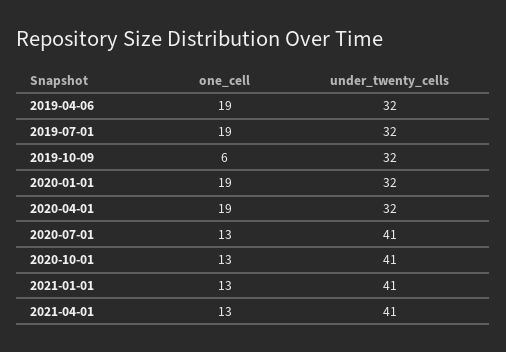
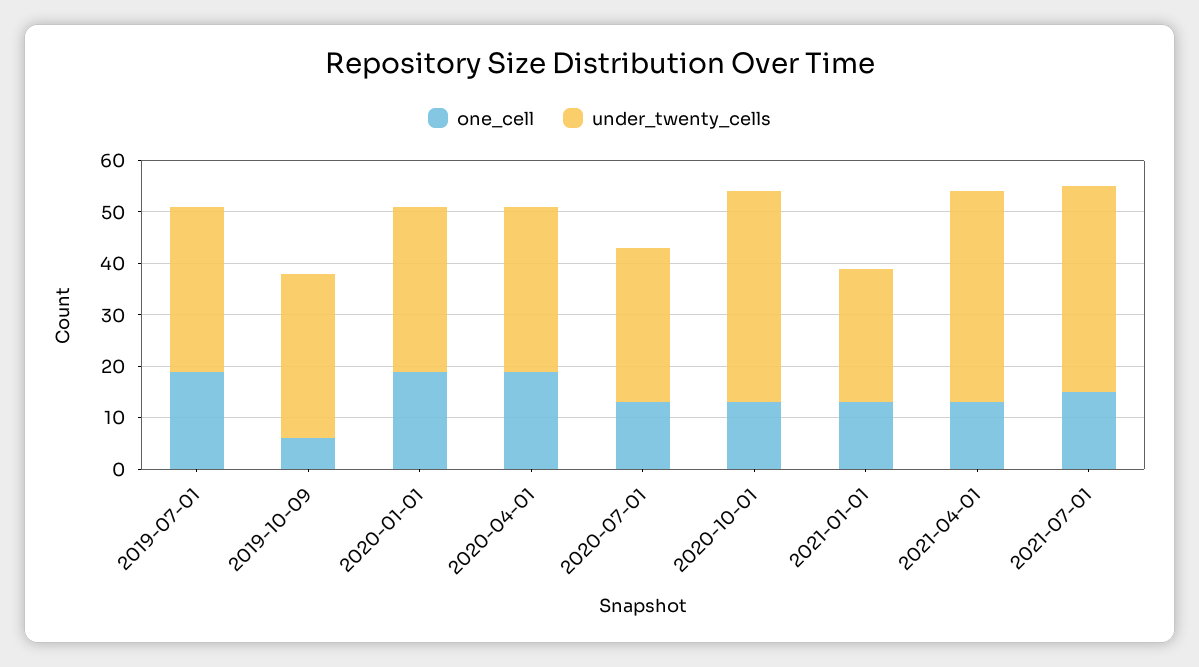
one_cell, 2019-04-06: 19 -> none
under_twenty_cells, 2019-04-06: 32 -> none
under_twenty_cells, 2020-07-01: 41 -> 30
under_twenty_cells, 2021-01-01: 41 -> 25
one_cell, 2021-07-01: none -> 15
under_twenty_cells, 2021-07-01: none -> 40

